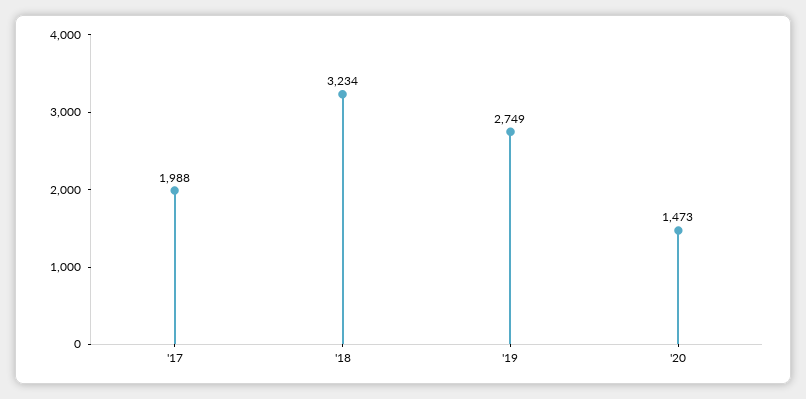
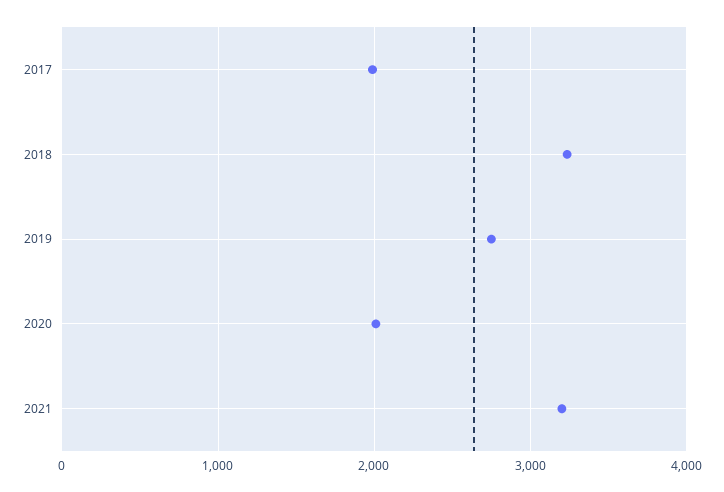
'20: 1473 -> 2000
2021: none -> 3200

